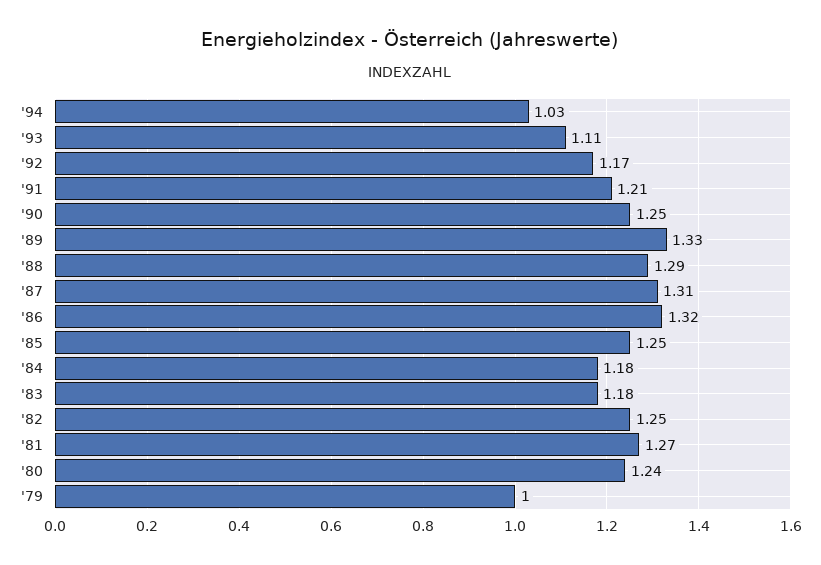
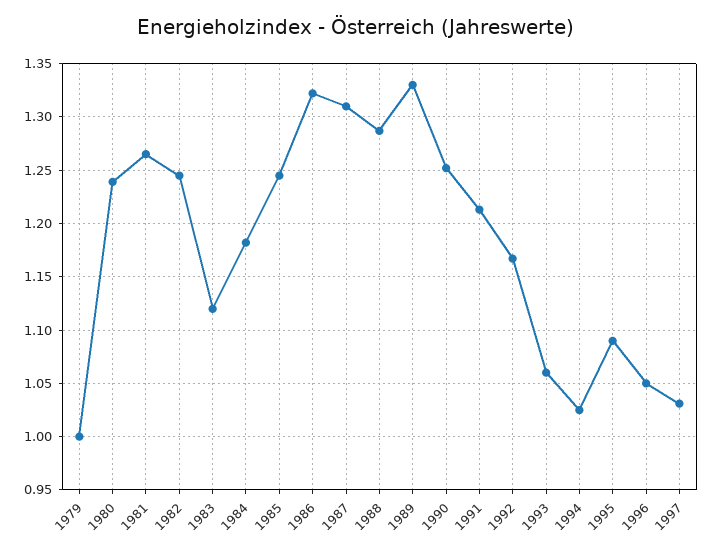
'93: 1.11 -> 1.06
'83: 1.18 -> 1.12
1995: none -> 1.09
1996: none -> 1.05
1997: none -> 1.03

